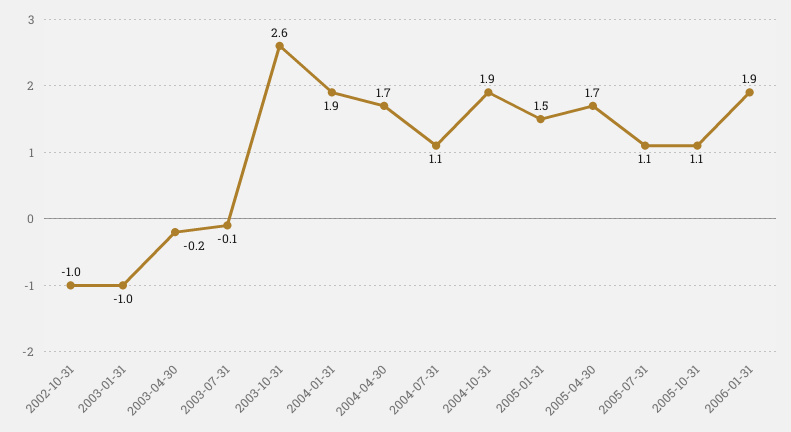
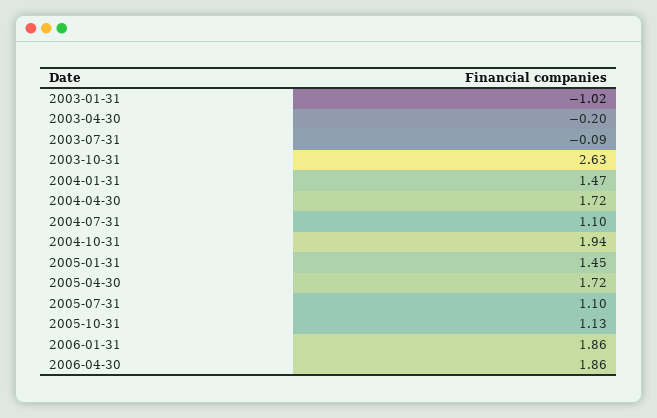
2002-10-31: -1 -> none
2004-01-31: 1.9 -> 1.47
2006-04-30: none -> 1.86

